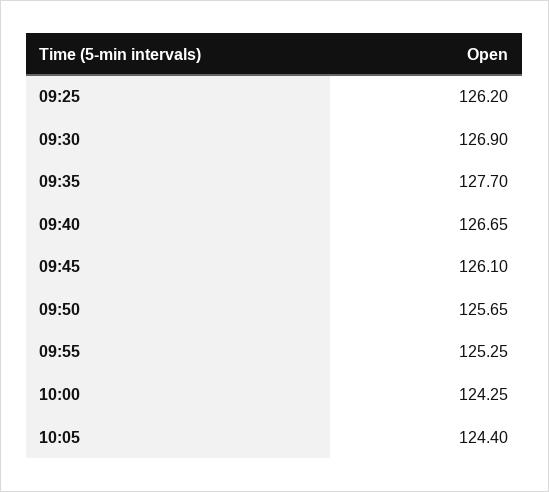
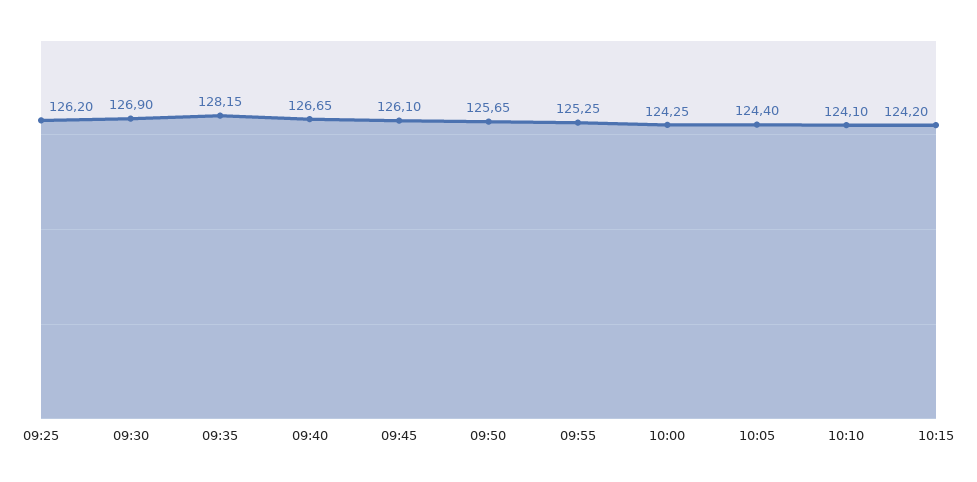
09:35: 127.7 -> 128.15
10:10: none -> 124.1
10:15: none -> 124.2

